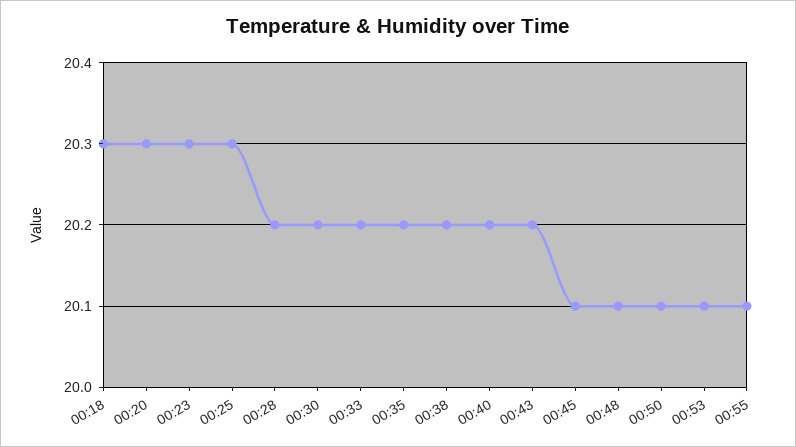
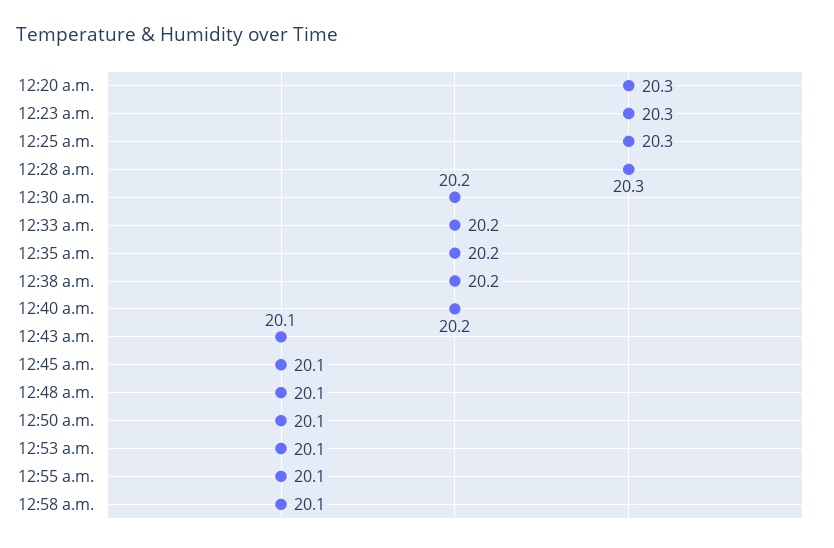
00:18: 20.3 -> none
00:28: 20.2 -> 20.3
00:43: 20.2 -> 20.1
12:58 a.m.: none -> 20.1

